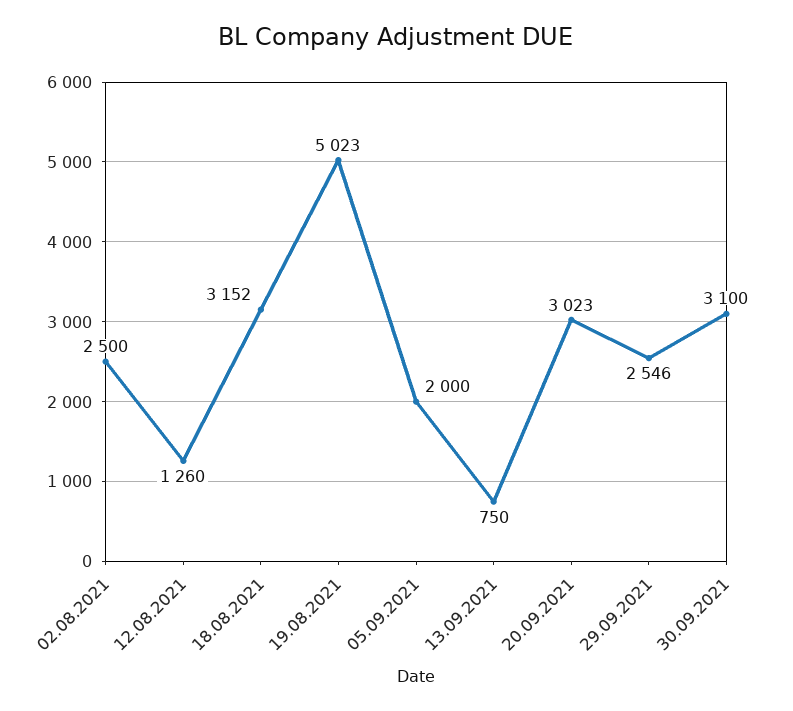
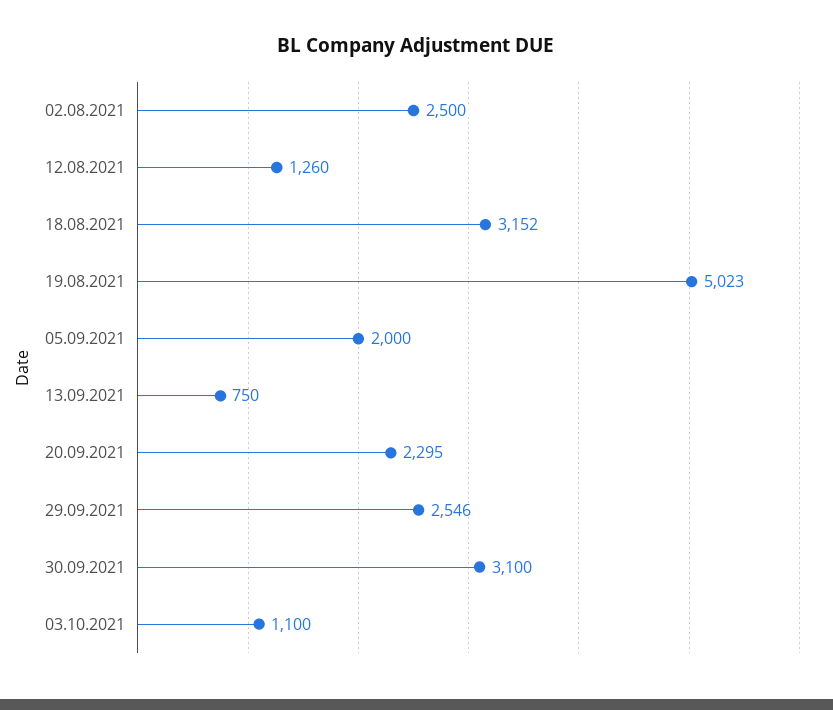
20.09.2021: 3023 -> 2295
03.10.2021: none -> 1100

